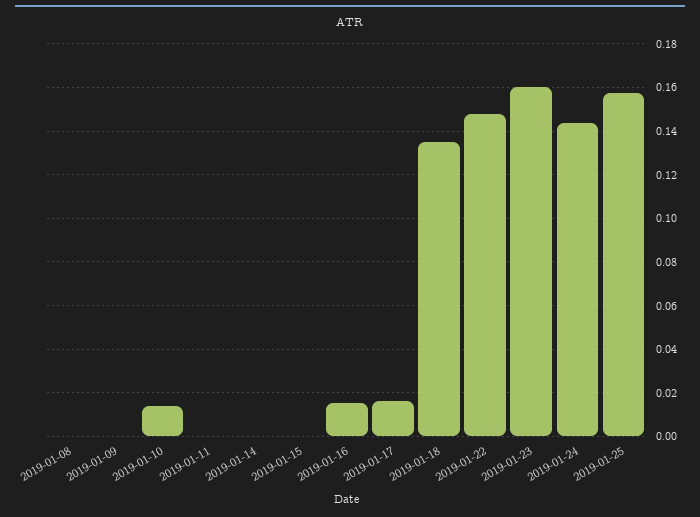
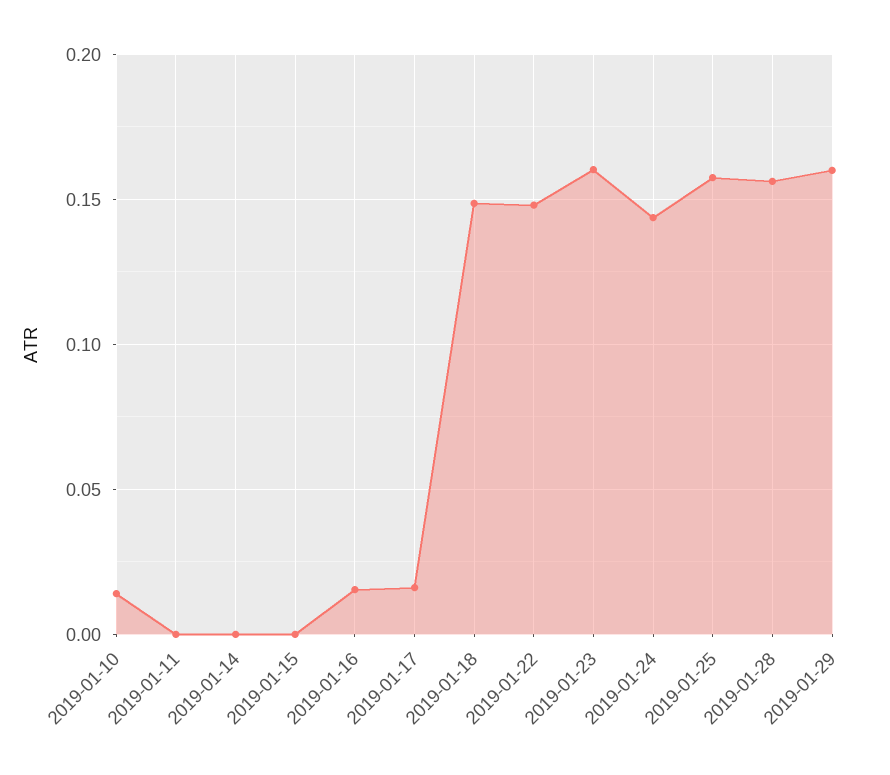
2019-01-08: 0 -> none
2019-01-09: 0 -> none
2019-01-18: 0.135 -> 0.15
2019-01-28: none -> 0.155
2019-01-29: none -> 0.16

